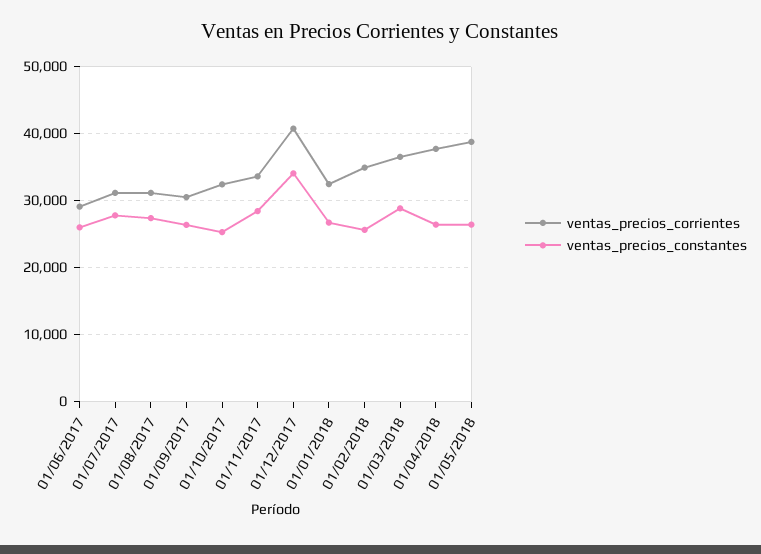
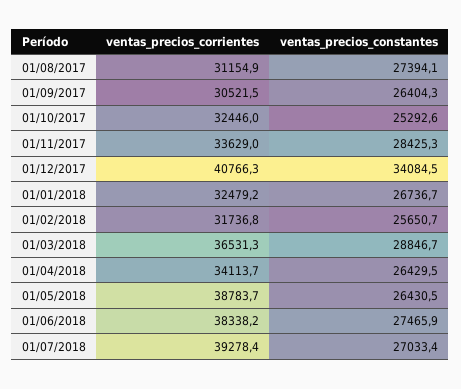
ventas_precios_corrientes, 01/06/2017: 29000 -> none
ventas_precios_constantes, 01/06/2017: 26000 -> none
ventas_precios_corrientes, 01/07/2017: 31000 -> none
ventas_precios_constantes, 01/07/2017: 28000 -> none
ventas_precios_corrientes, 01/02/2018: 35000 -> 31736.8
ventas_precios_corrientes, 01/04/2018: 38000 -> 34113.7
ventas_precios_corrientes, 01/06/2018: none -> 38338.2
ventas_precios_constantes, 01/06/2018: none -> 27465.9
ventas_precios_corrientes, 01/07/2018: none -> 39278.4
ventas_precios_constantes, 01/07/2018: none -> 27033.4

